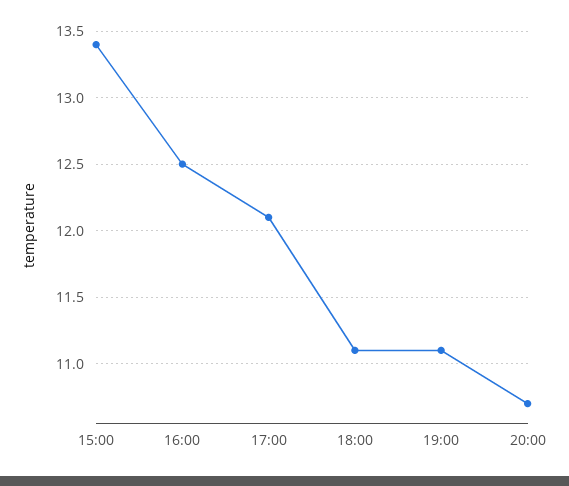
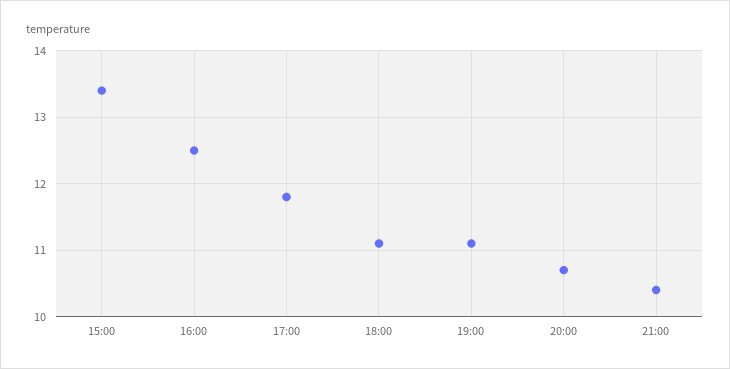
17:00: 12.1 -> 11.8
21:00: none -> 10.4

